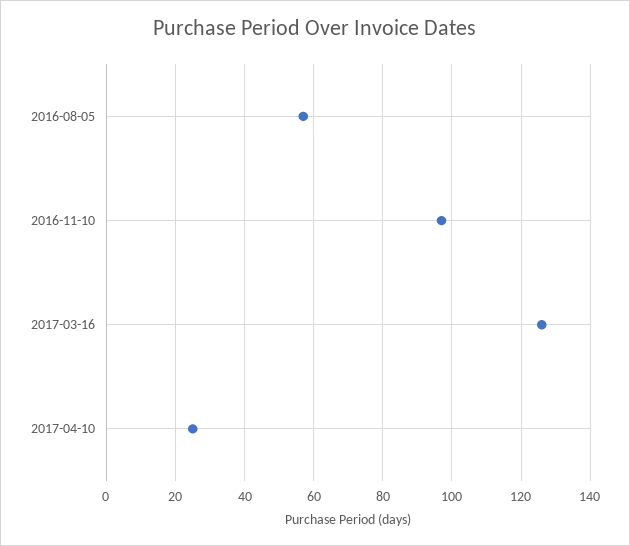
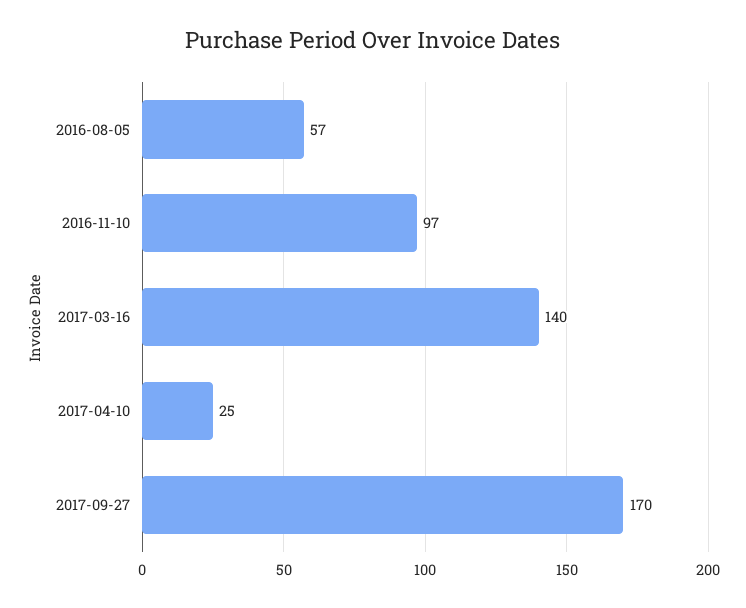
2017-03-16: 125 -> 140
2017-09-27: none -> 170

